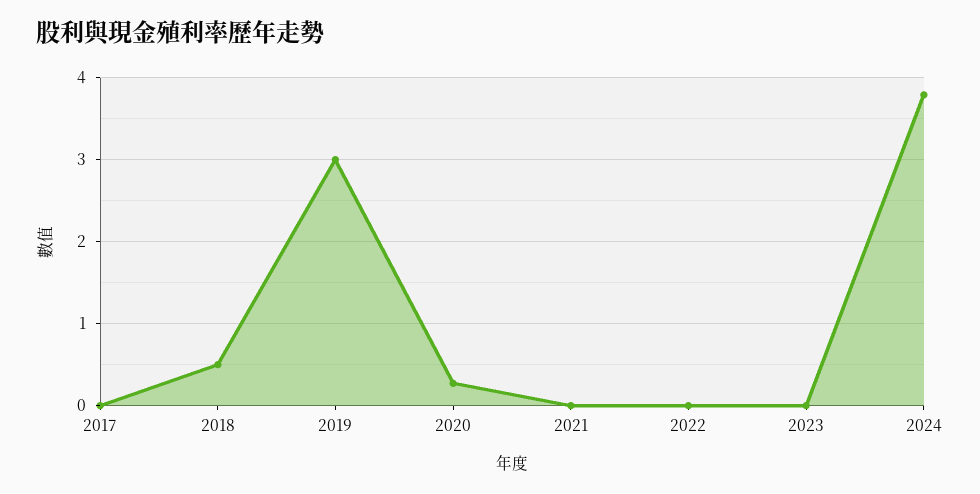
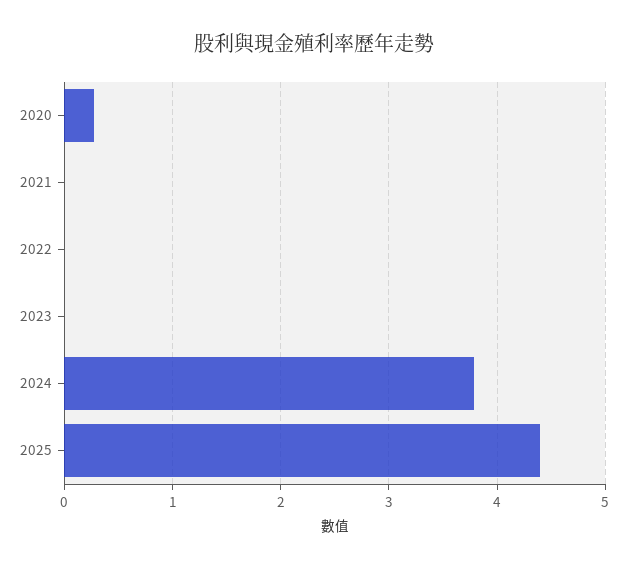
2017: 0 -> none
2018: 0.5 -> none
2019: 3 -> none
2025: none -> 4.4

